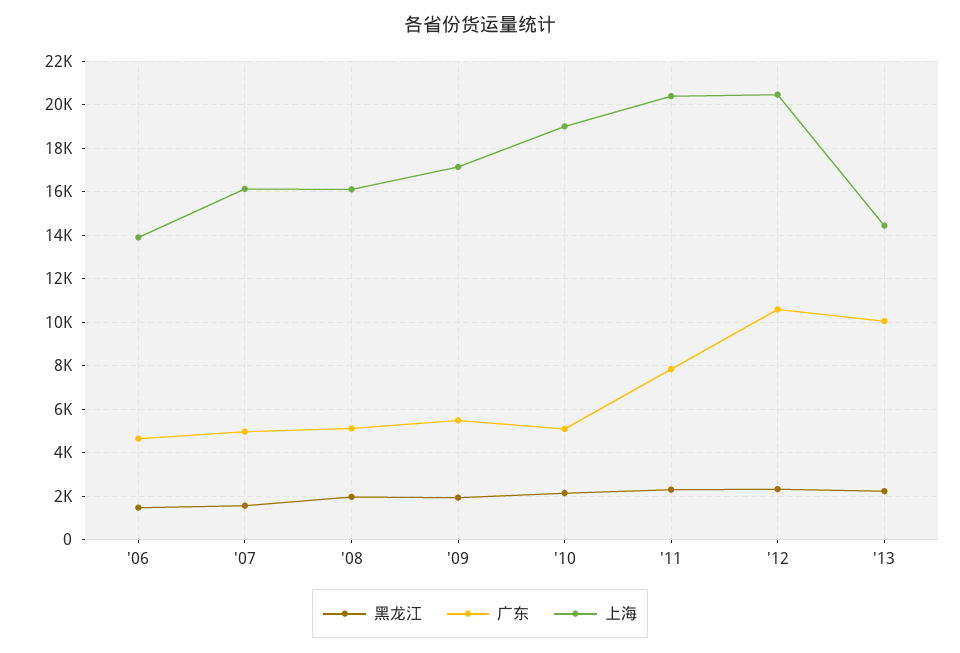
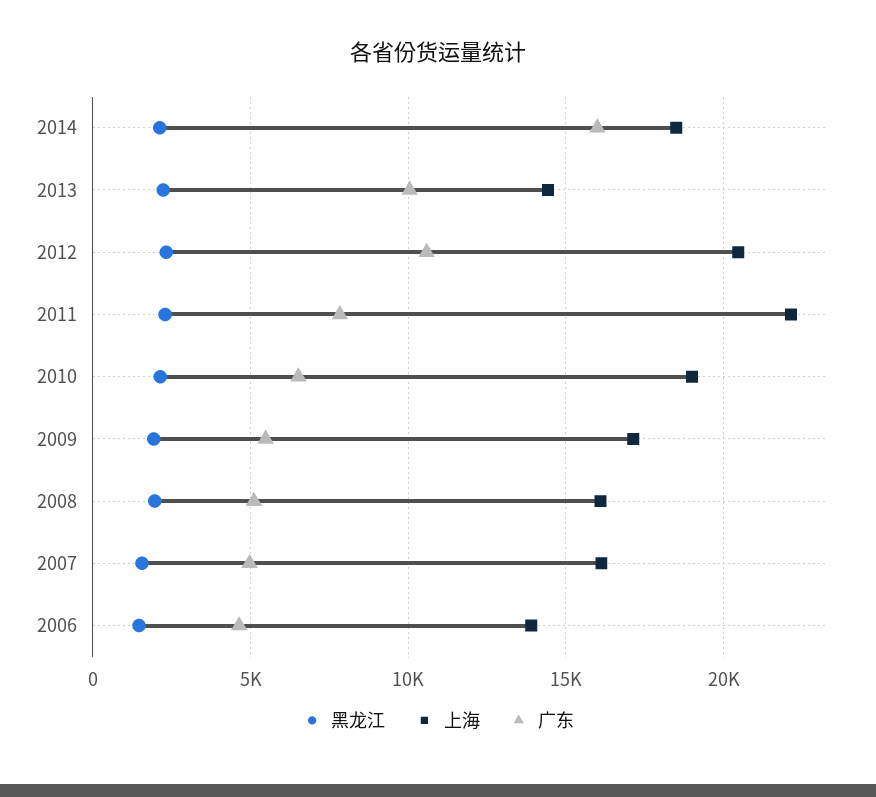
广东, '10: 5000 -> 6500
上海, '11: 20500 -> 22000
黑龙江, 2014: none -> 2000
上海, 2014: none -> 18500
广东, 2014: none -> 16000

